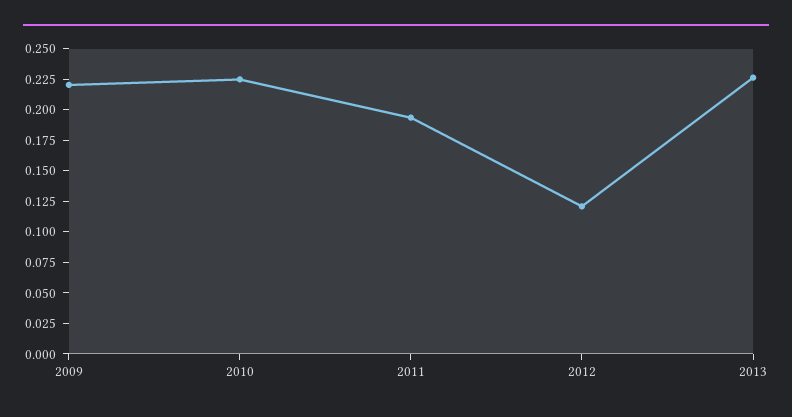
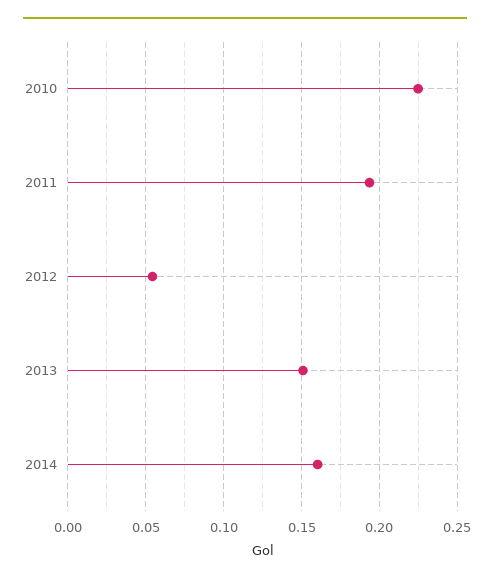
2009: 0.225 -> none
2012: 0.125 -> 0.055
2013: 0.225 -> 0.15
2014: none -> 0.16

